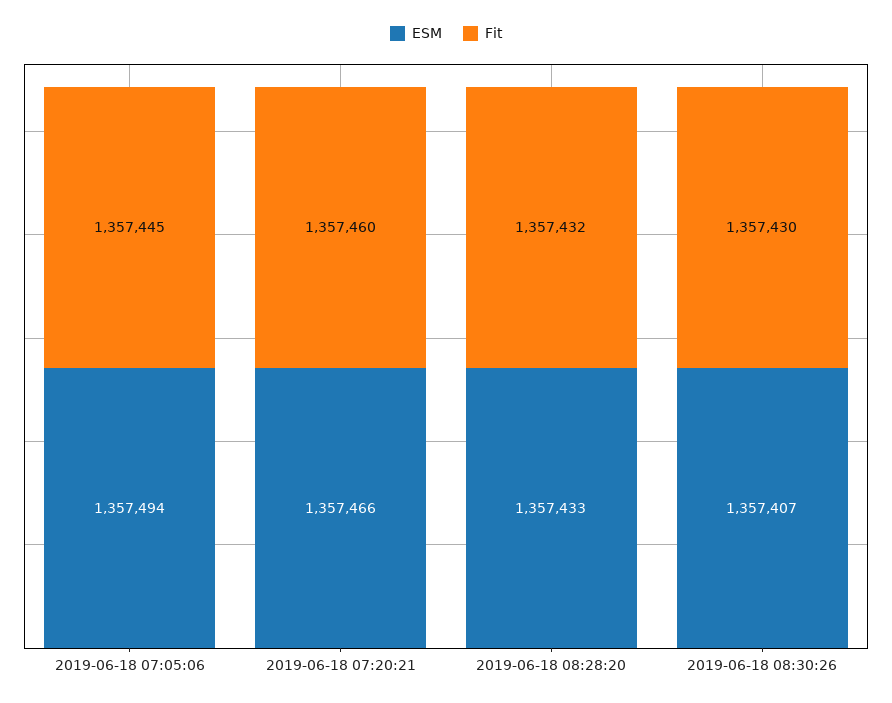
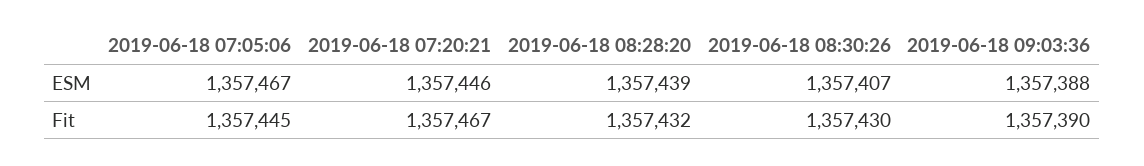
ESM, 2019-06-18 07:05:06: 1357494 -> 1357467
ESM, 2019-06-18 07:20:21: 1357466 -> 1357446
Fit, 2019-06-18 07:20:21: 1357460 -> 1357467
ESM, 2019-06-18 08:28:20: 1357433 -> 1357439
ESM, 2019-06-18 09:03:36: none -> 1357388
Fit, 2019-06-18 09:03:36: none -> 1357390

